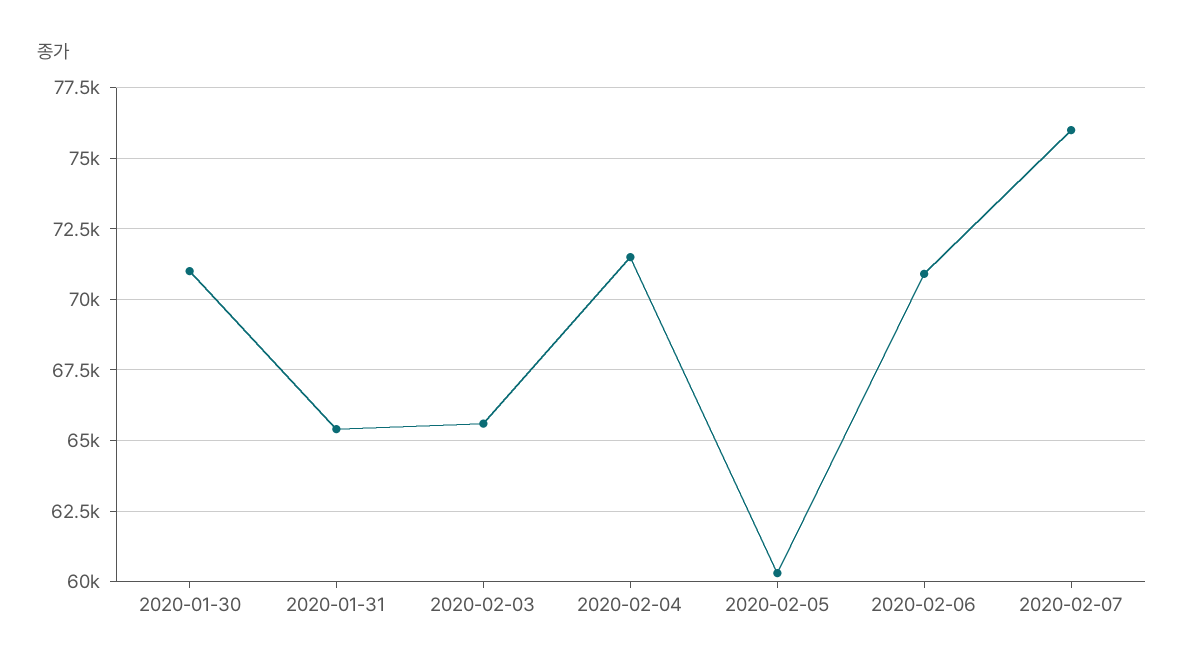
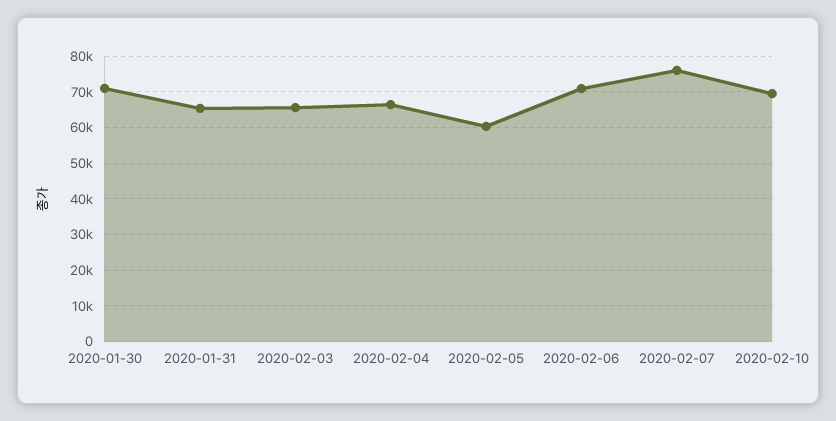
2020-02-04: 71500 -> 66000
2020-02-10: none -> 70000

